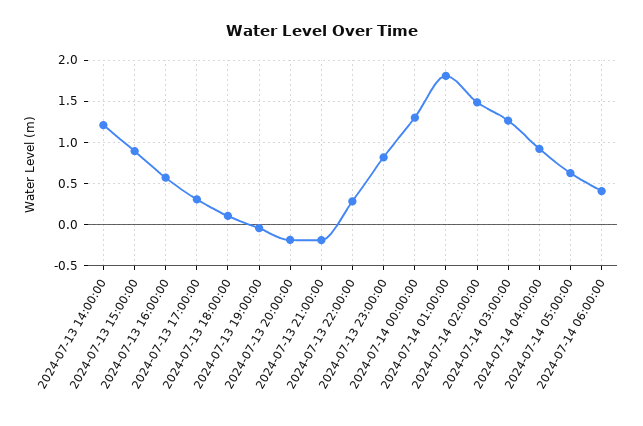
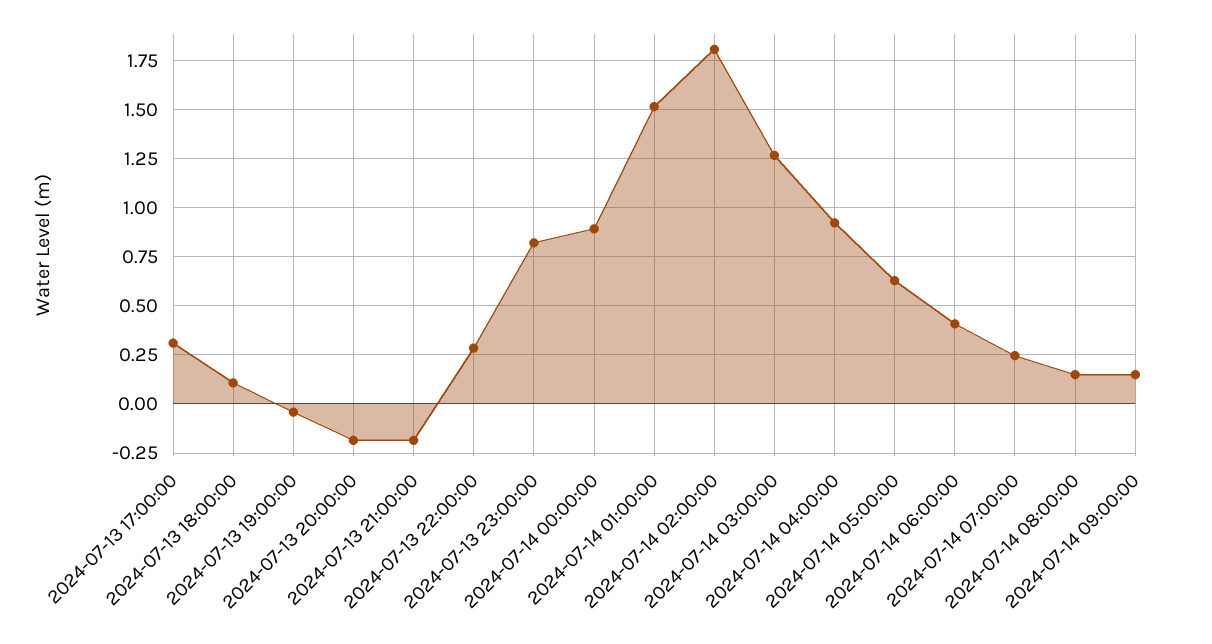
2024-07-13 14:00:00: 1.2 -> none
2024-07-13 15:00:00: 0.9 -> none
2024-07-13 16:00:00: 0.6 -> none
2024-07-14 00:00:00: 1.3 -> 0.9
2024-07-14 01:00:00: 1.8 -> 1.5
2024-07-14 02:00:00: 1.5 -> 1.8
2024-07-14 07:00:00: none -> 0.25
2024-07-14 08:00:00: none -> 0.15
2024-07-14 09:00:00: none -> 0.15

